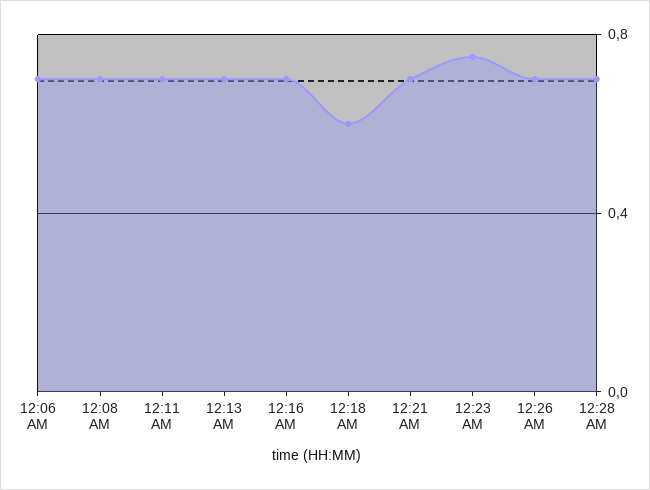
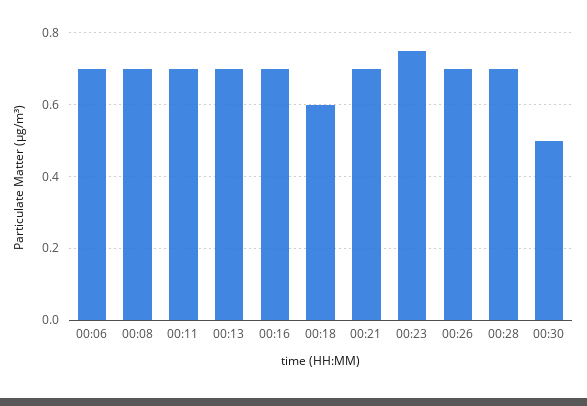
00:30: none -> 0.5

